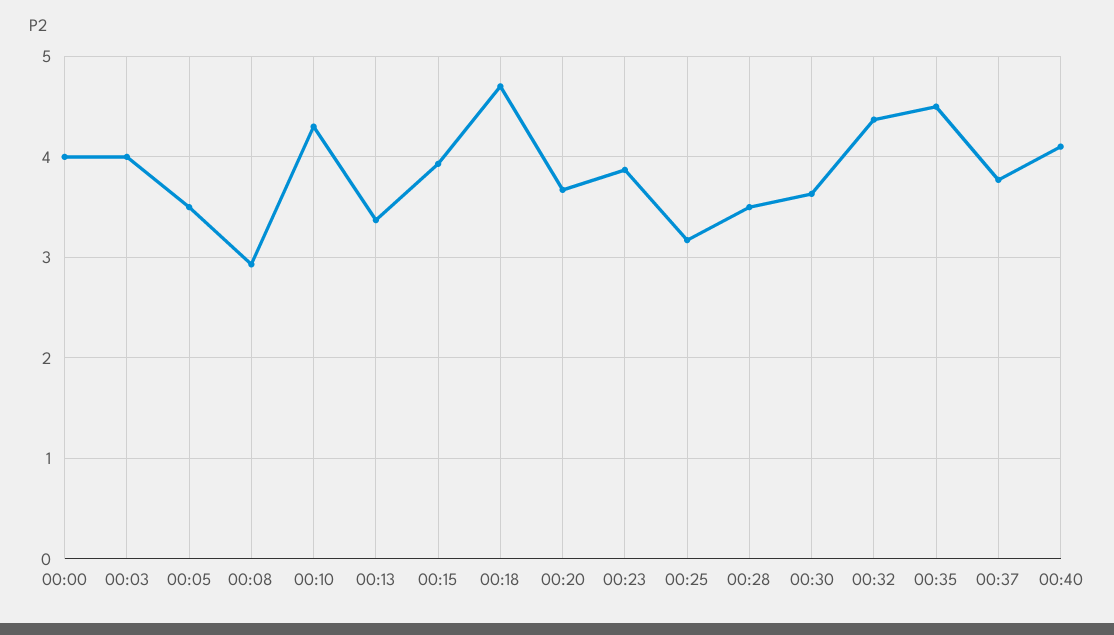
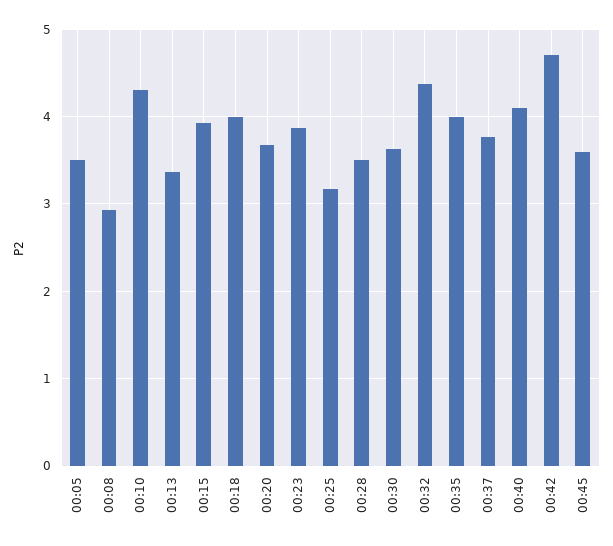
00:00: 4 -> none
00:03: 4 -> none
00:18: 4.7 -> 4
00:35: 4.5 -> 4
00:42: none -> 4.7
00:45: none -> 3.6

